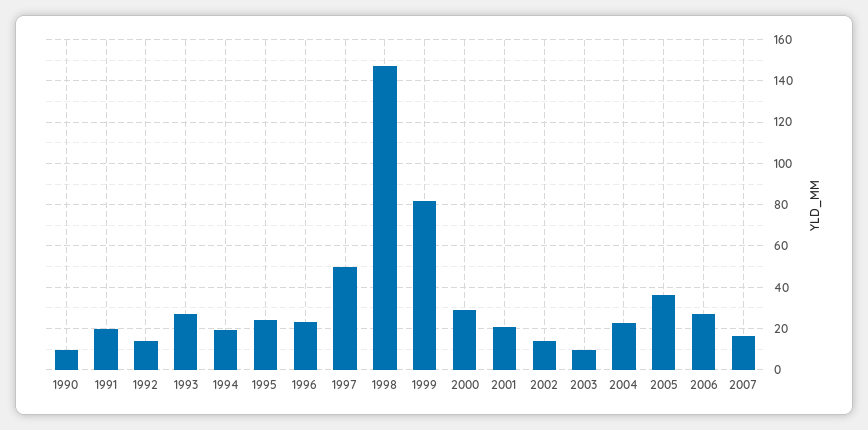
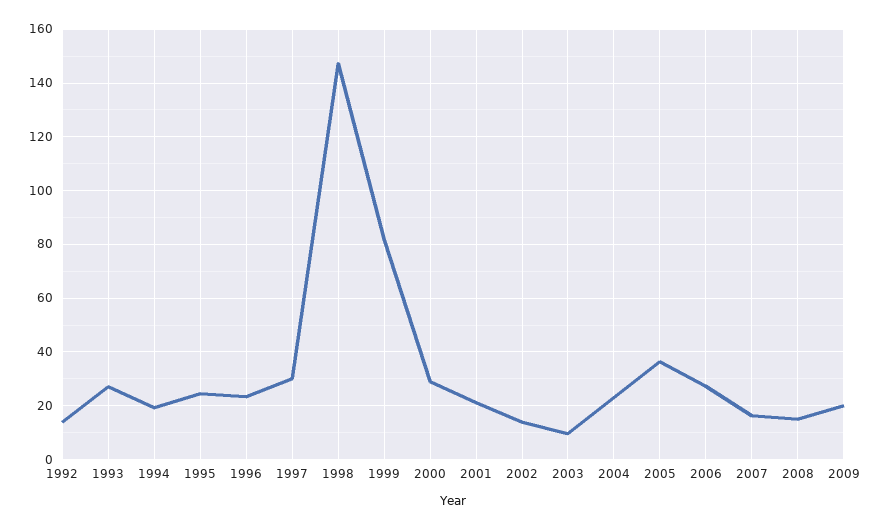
1990: 10 -> none
1991: 20 -> none
1997: 50 -> 30
2008: none -> 15
2009: none -> 20

